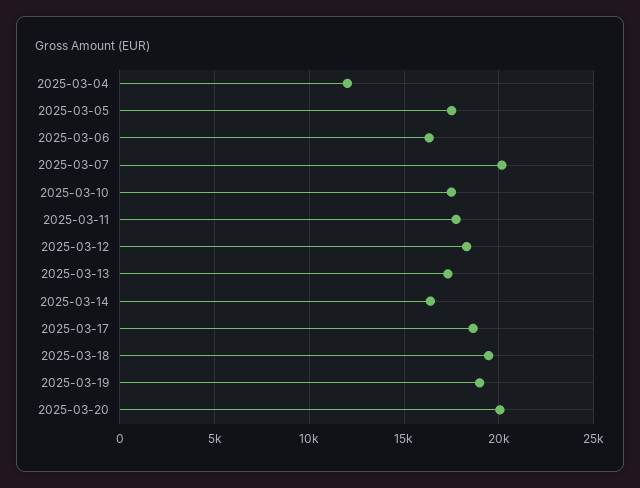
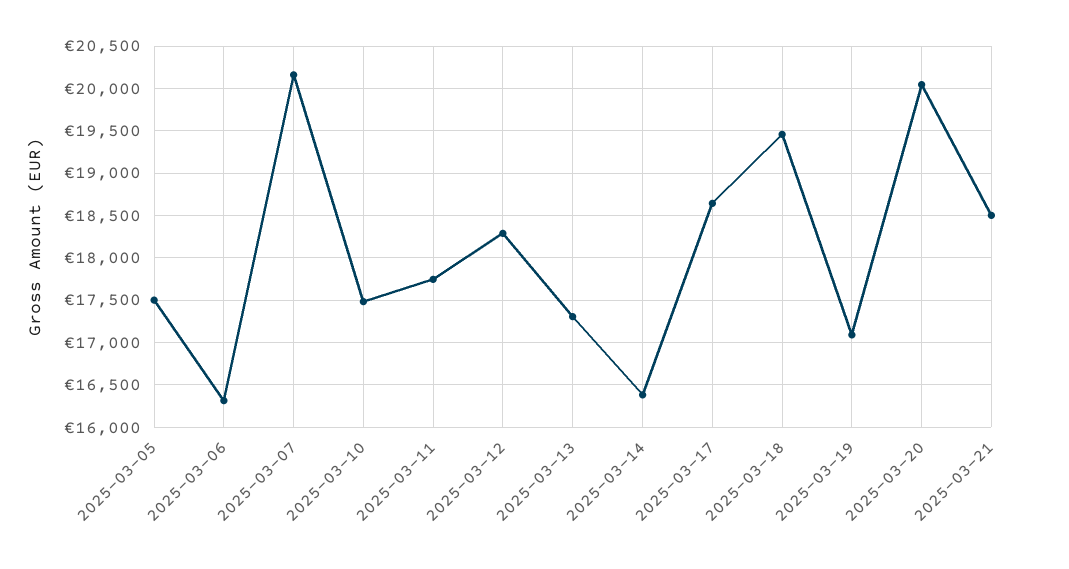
2025-03-04: 12000 -> none
2025-03-19: 19000 -> 17100
2025-03-21: none -> 18500

